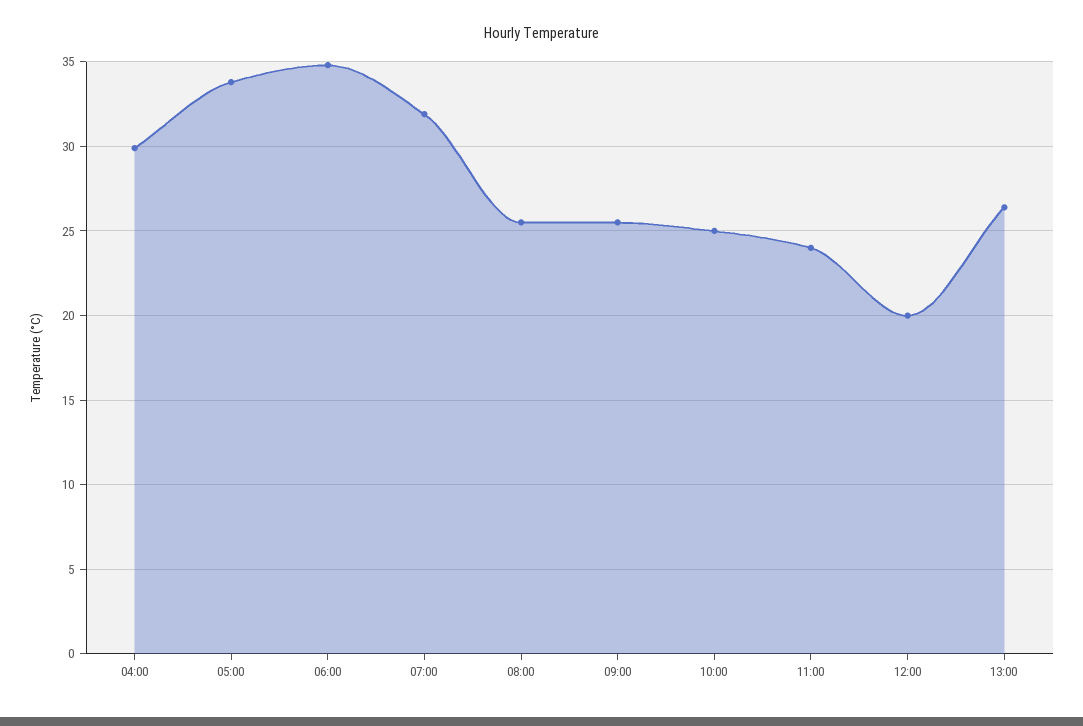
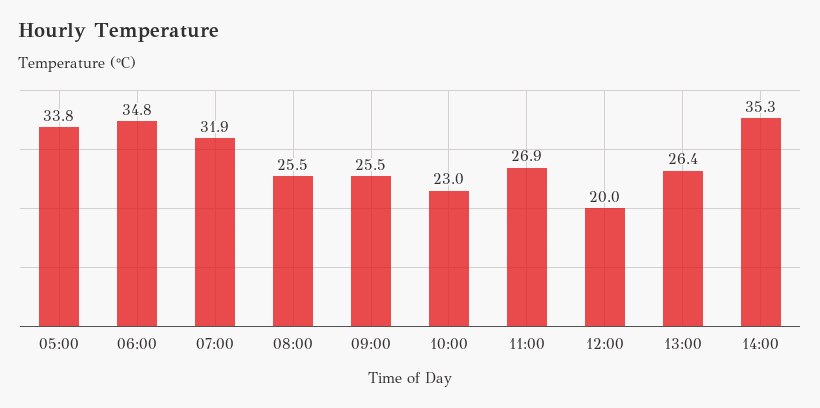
04:00: 30 -> none
10:00: 25 -> 23
11:00: 24 -> 26.9
14:00: none -> 35.3

